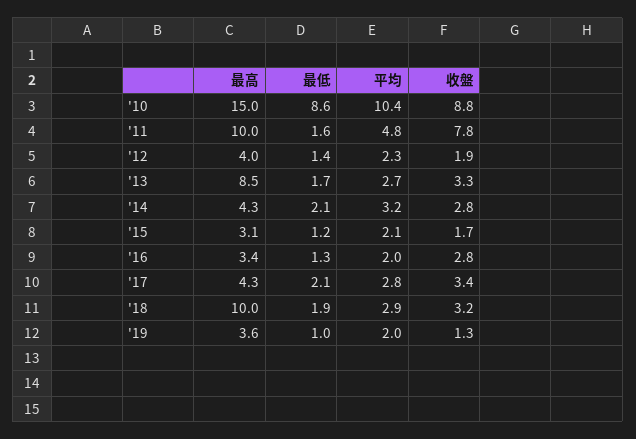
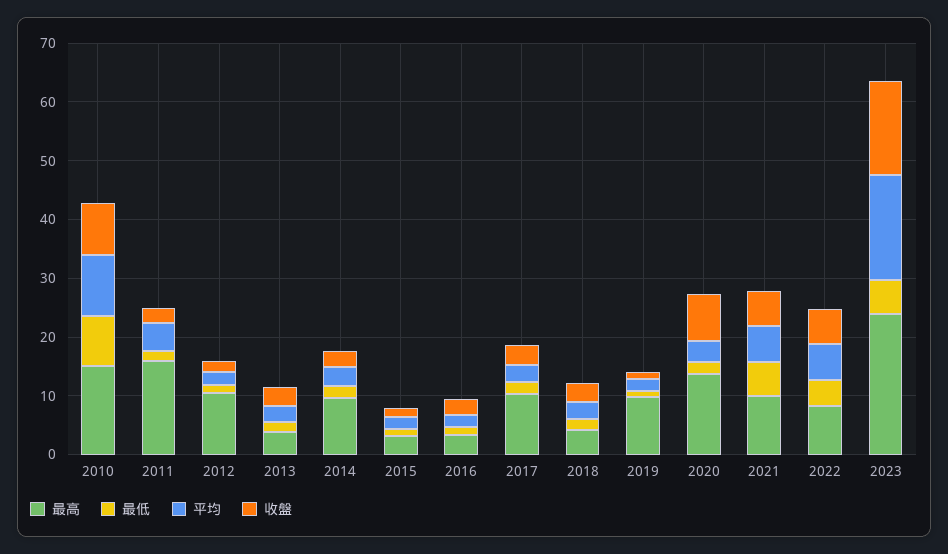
最高, '11: 10 -> 16
收盤, '11: 7.8 -> 2
最高, '12: 4 -> 10
最高, '13: 8.5 -> 4
最高, '14: 4.3 -> 10
最高, '17: 4.3 -> 10
最高, '18: 10 -> 4
最高, '19: 3.6 -> 10
最高, 2020: none -> 14
最低, 2020: none -> 2
平均, 2020: none -> 4
收盤, 2020: none -> 8
最高, 2021: none -> 10
最低, 2021: none -> 6
平均, 2021: none -> 6
收盤, 2021: none -> 6
最高, 2022: none -> 8
最低, 2022: none -> 4
平均, 2022: none -> 6
收盤, 2022: none -> 6
最高, 2023: none -> 24
最低, 2023: none -> 6
平均, 2023: none -> 18
收盤, 2023: none -> 16

